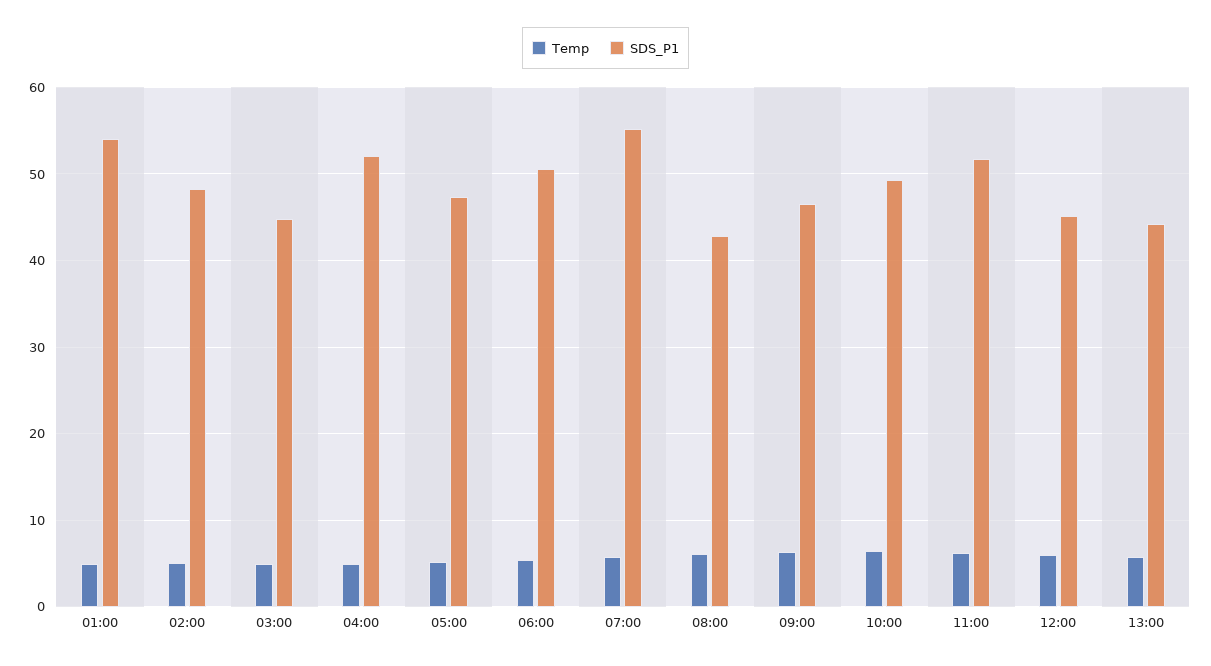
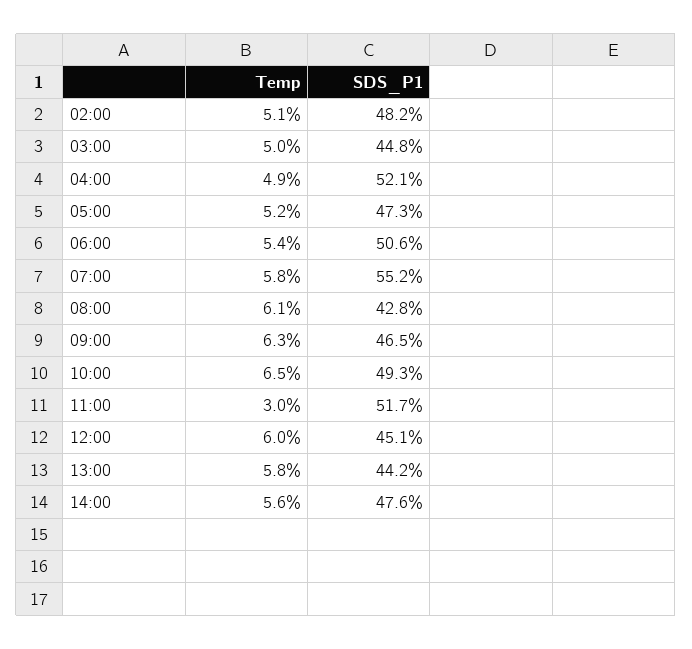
Temp, 01:00: 5 -> none
SDS_P1, 01:00: 54 -> none
Temp, 11:00: 6 -> 3
Temp, 14:00: none -> 5.6
SDS_P1, 14:00: none -> 47.6

